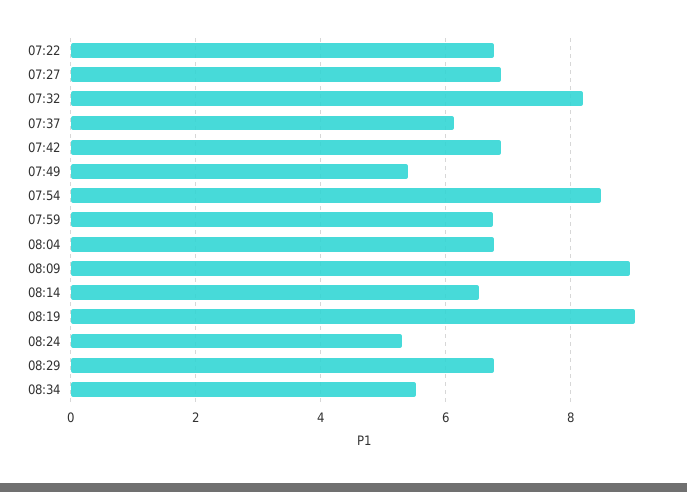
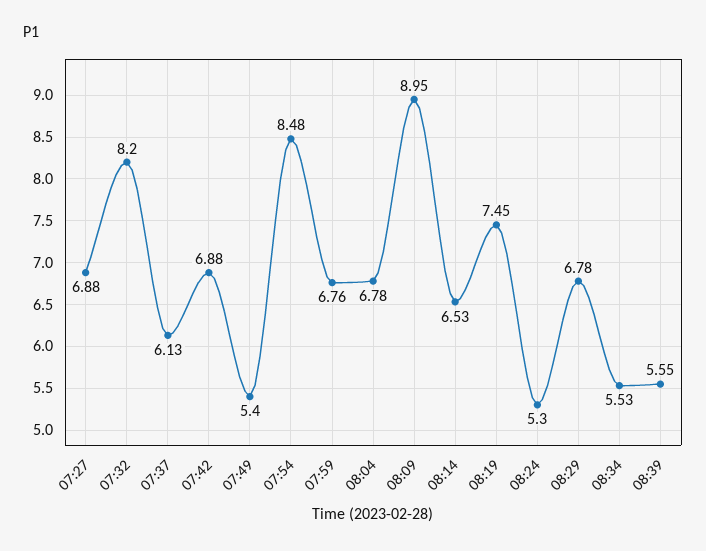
07:22: 6.8 -> none
08:19: 9 -> 7.45
08:39: none -> 5.55

